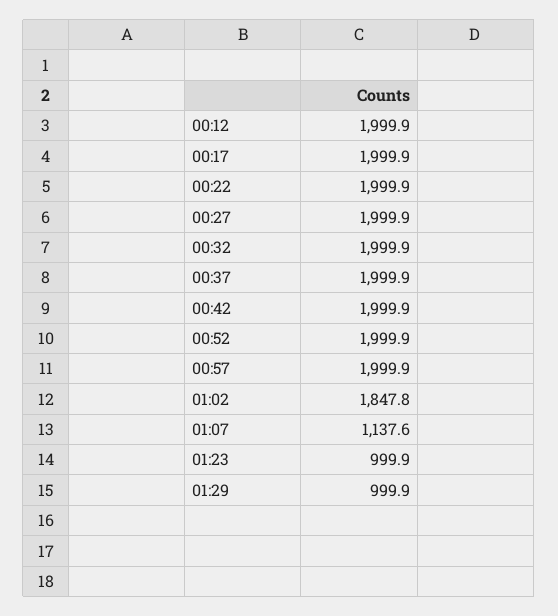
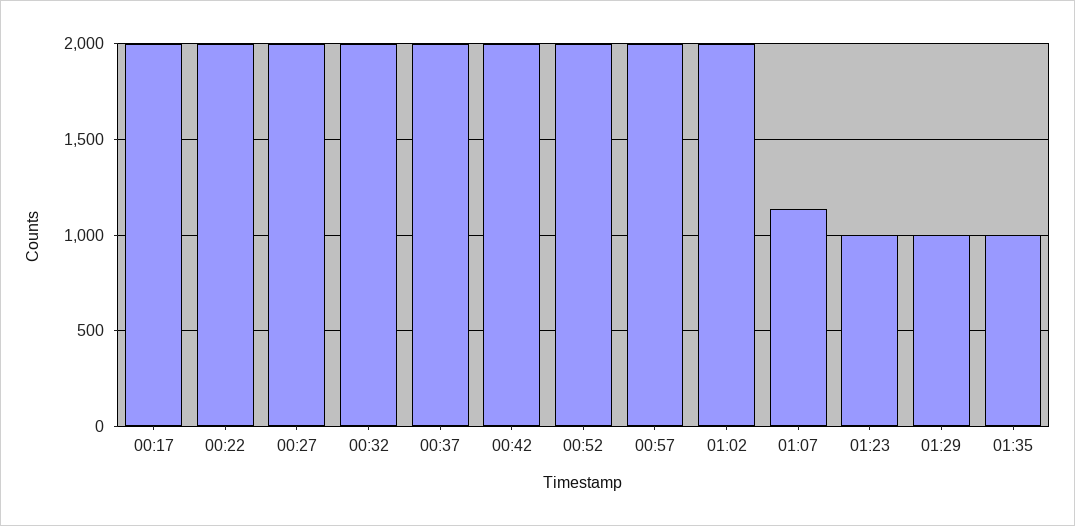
00:12: 1999.9 -> none
01:02: 1847.8 -> 2000
01:35: none -> 1000

